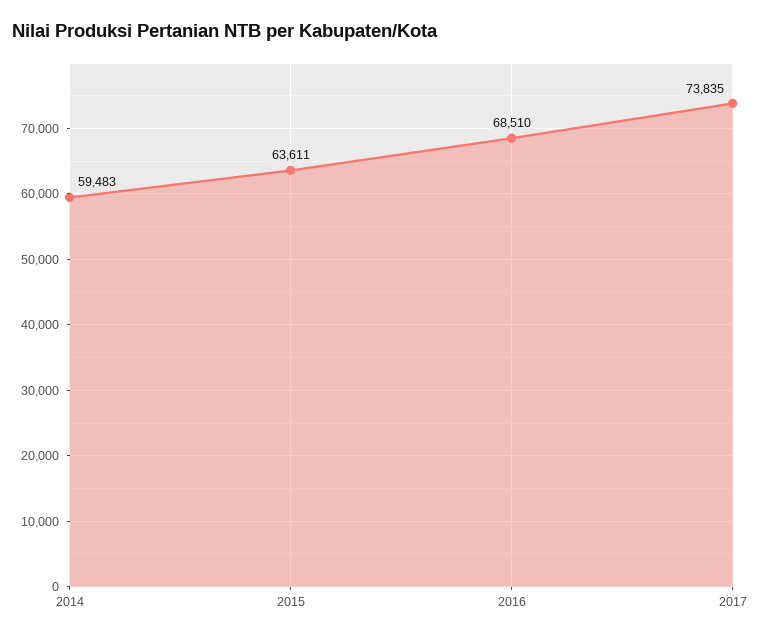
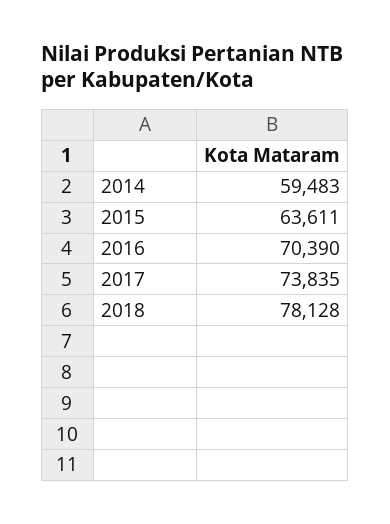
2016: 68510 -> 70390
2018: none -> 78128

